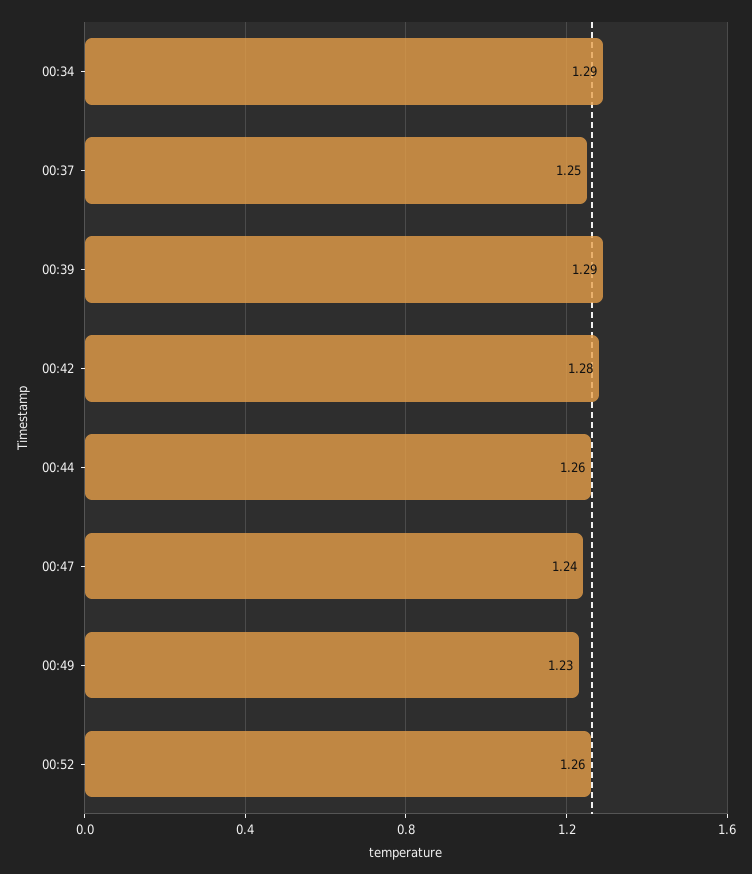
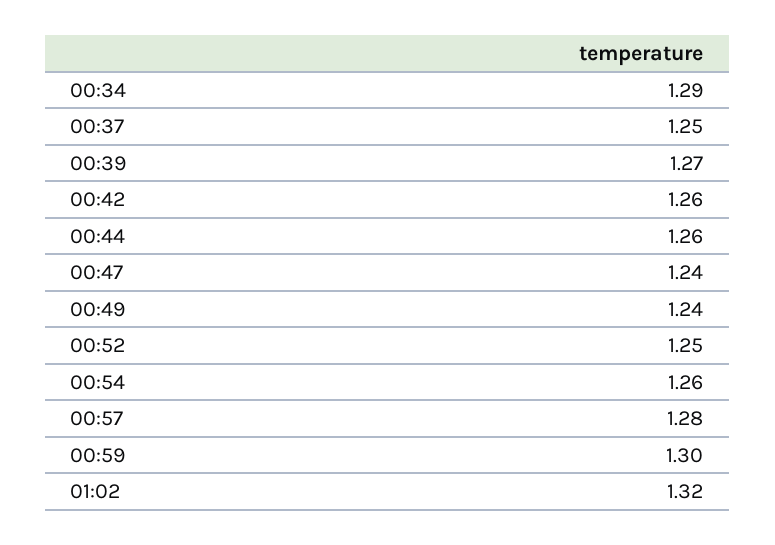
00:39: 1.29 -> 1.27
00:42: 1.28 -> 1.26
00:49: 1.23 -> 1.24
00:52: 1.26 -> 1.25
00:54: none -> 1.26
00:57: none -> 1.28
00:59: none -> 1.3
01:02: none -> 1.32

